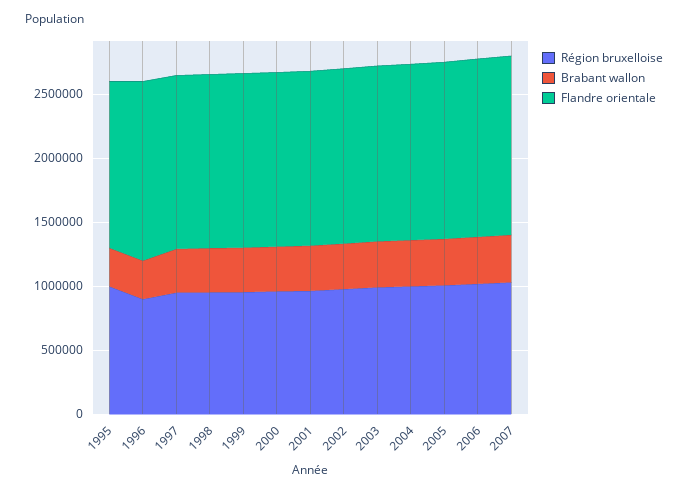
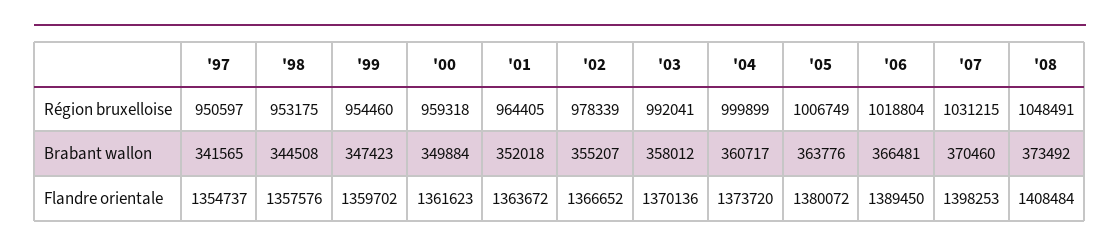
Région bruxelloise, 1995: 1000000 -> none
Brabant wallon, 1995: 300000 -> none
Flandre orientale, 1995: 1300000 -> none
Région bruxelloise, 1996: 900000 -> none
Brabant wallon, 1996: 300000 -> none
Flandre orientale, 1996: 1400000 -> none
Région bruxelloise, '08: none -> 1048491
Brabant wallon, '08: none -> 373492
Flandre orientale, '08: none -> 1408484

